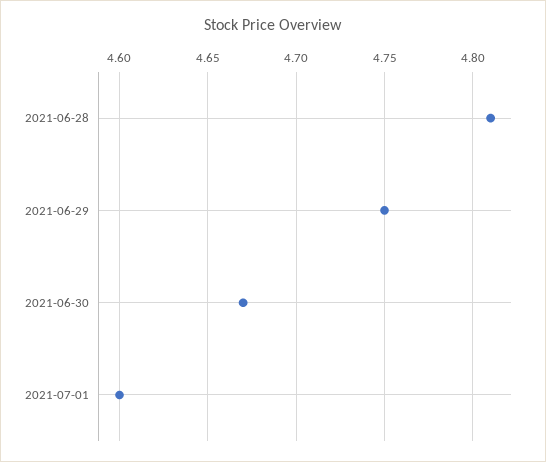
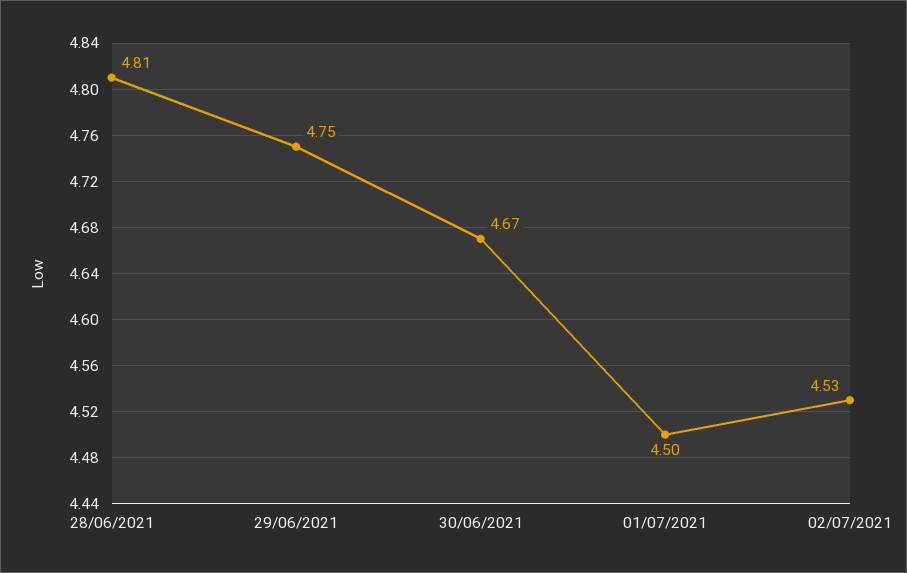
2021-07-01: 4.6 -> 4.5
02/07/2021: none -> 4.53

